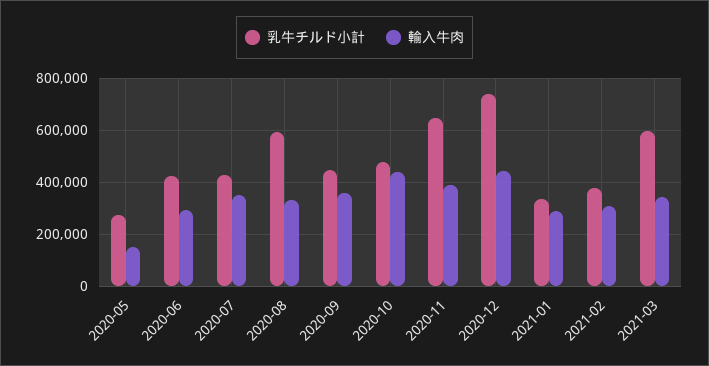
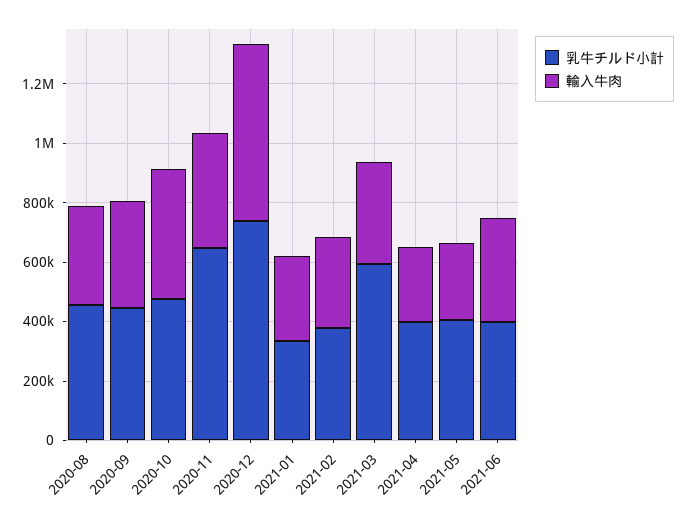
乳牛チルド小計, 2020-05: 275000 -> none
輸入牛肉, 2020-05: 150000 -> none
乳牛チルド小計, 2020-06: 425000 -> none
輸入牛肉, 2020-06: 300000 -> none
乳牛チルド小計, 2020-07: 425000 -> none
輸入牛肉, 2020-07: 350000 -> none
乳牛チルド小計, 2020-08: 600000 -> 450000
輸入牛肉, 2020-12: 450000 -> 600000
乳牛チルド小計, 2021-04: none -> 400000
輸入牛肉, 2021-04: none -> 250000
乳牛チルド小計, 2021-05: none -> 400000
輸入牛肉, 2021-05: none -> 250000
乳牛チルド小計, 2021-06: none -> 400000
輸入牛肉, 2021-06: none -> 350000

